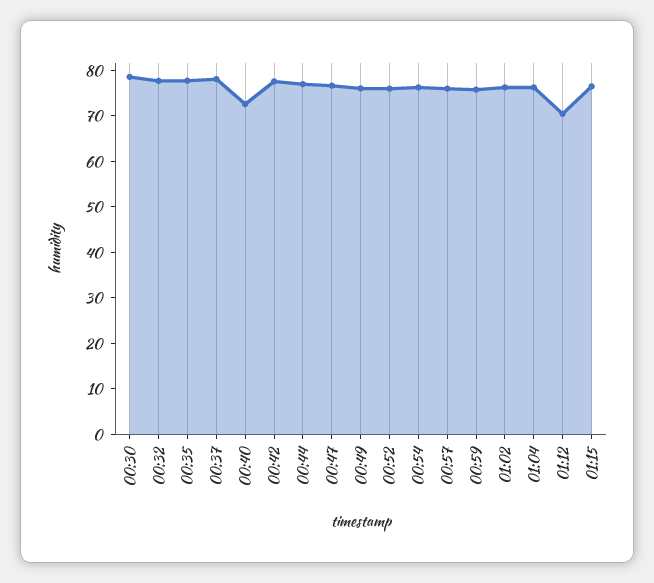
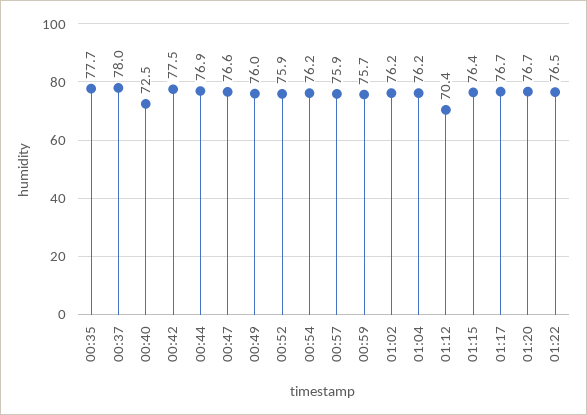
00:30: 78 -> none
00:32: 78 -> none
01:17: none -> 76.7
01:20: none -> 76.7
01:22: none -> 76.5

